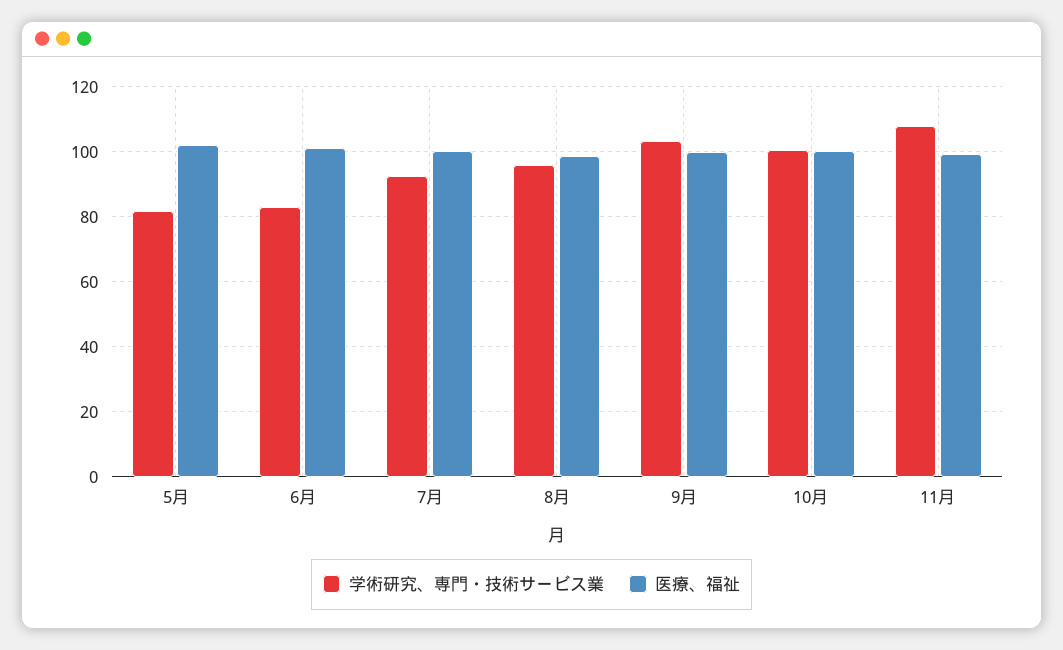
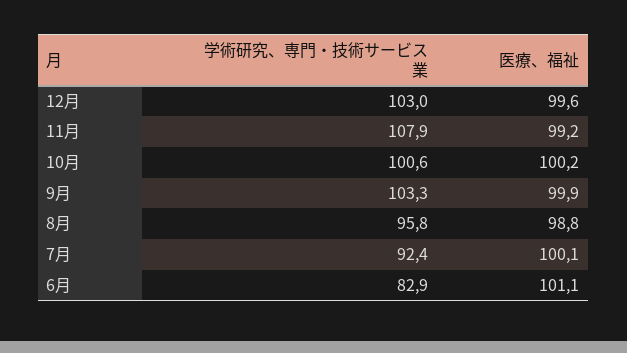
学術研究、専門・技術サービス業, 5月: 82 -> none
医療、福祉, 5月: 102 -> none
学術研究、専門・技術サービス業, 12月: none -> 103
医療、福祉, 12月: none -> 99.6

